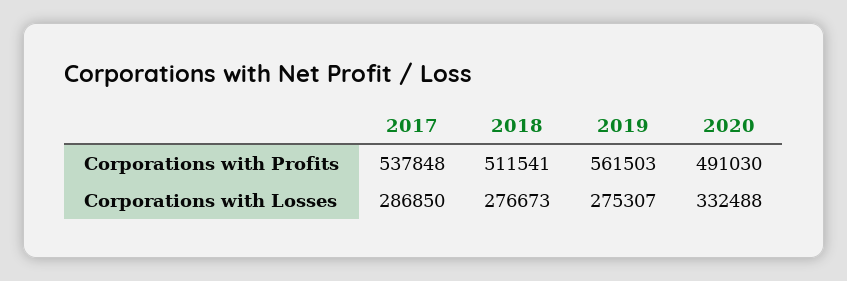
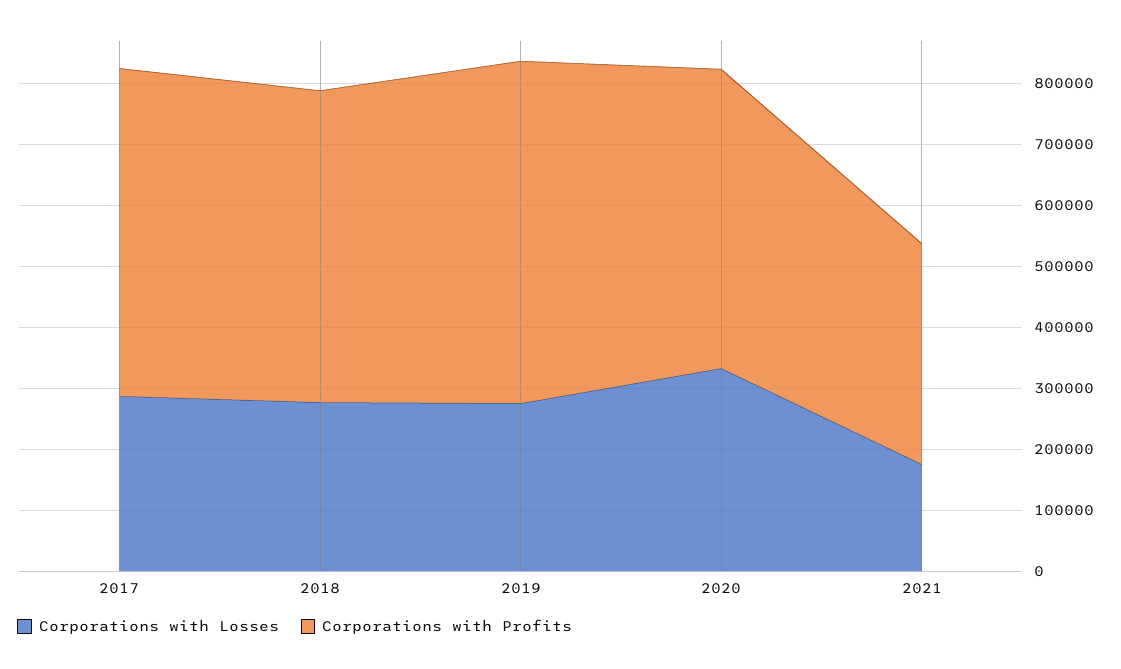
Corporations with Losses, 2021: none -> 180000
Corporations with Profits, 2021: none -> 360000

